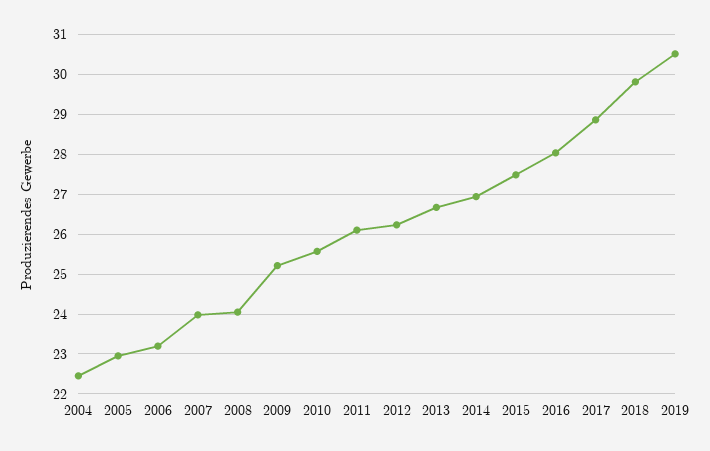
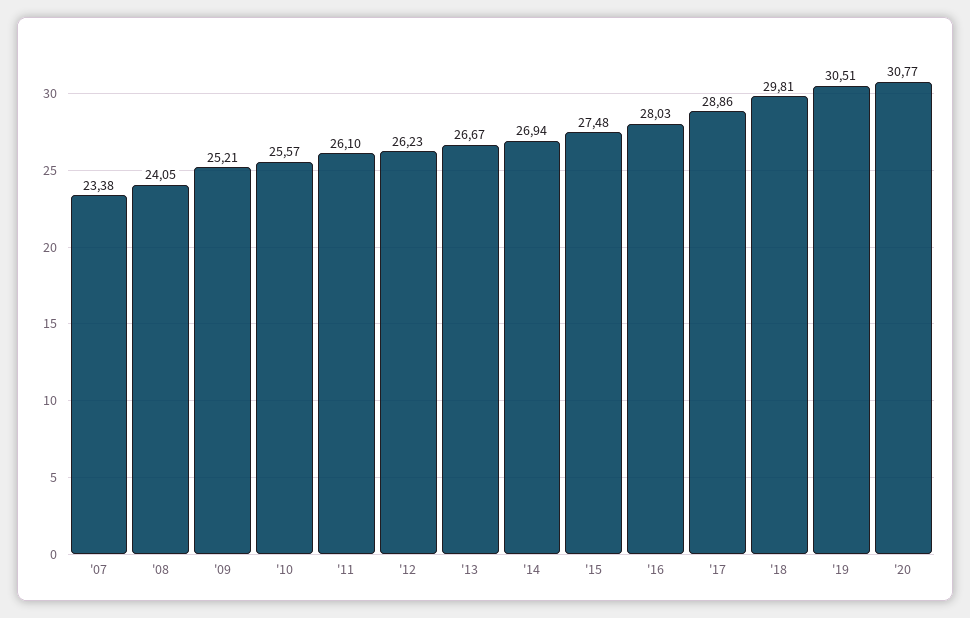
2004: 22.4 -> none
2005: 23 -> none
2006: 23.2 -> none
2007: 24 -> 23.38
'20: none -> 30.77

